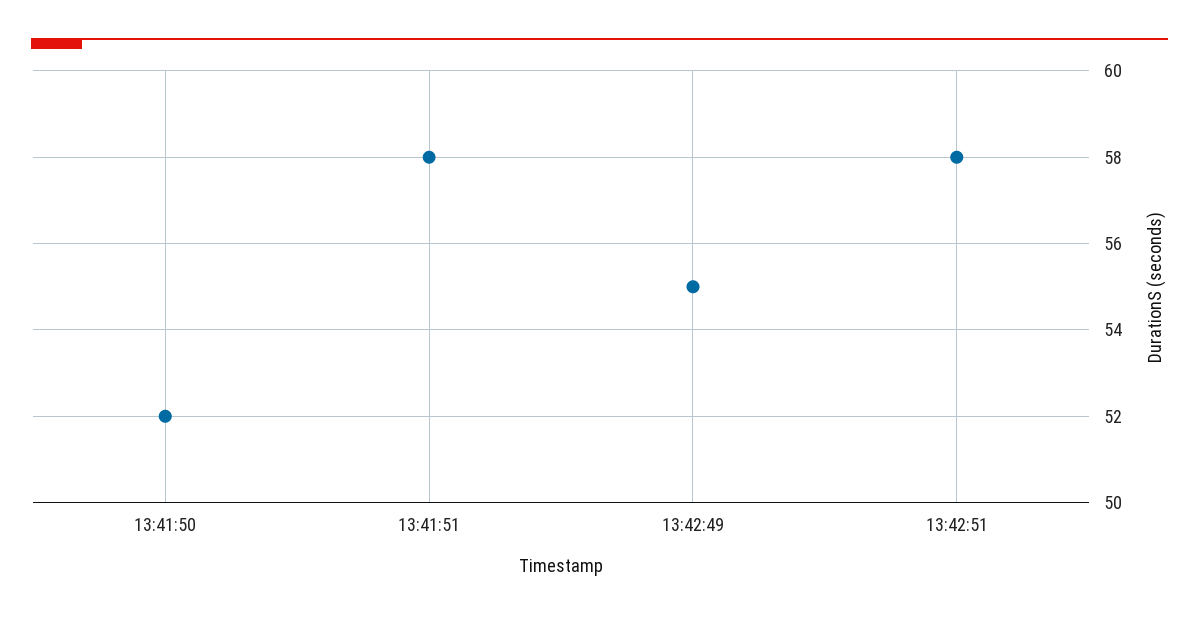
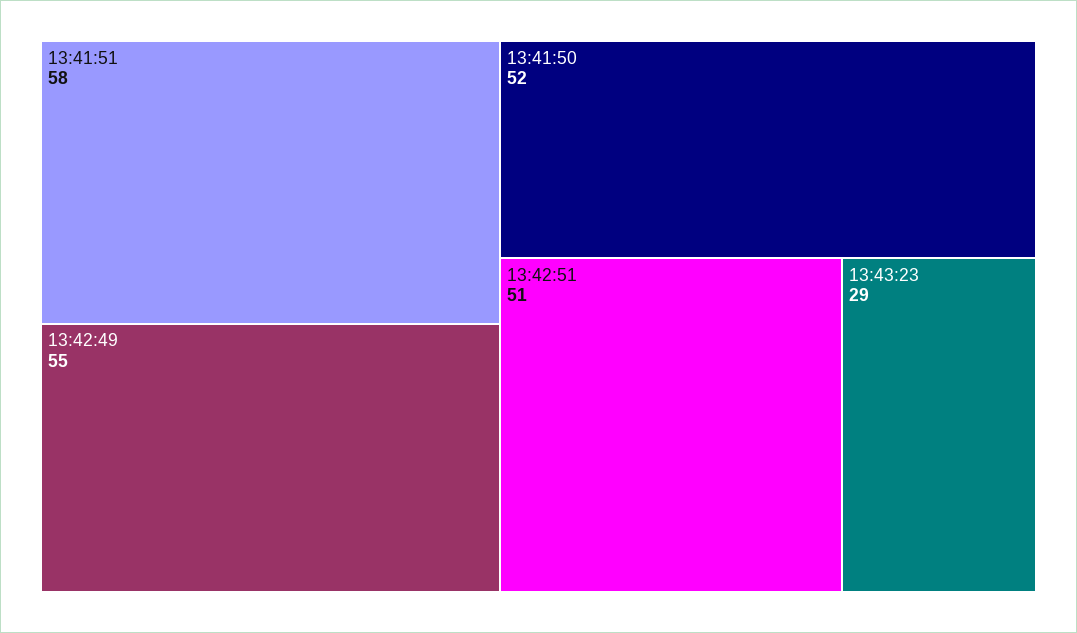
13:42:51: 58 -> 51
13:43:23: none -> 29

